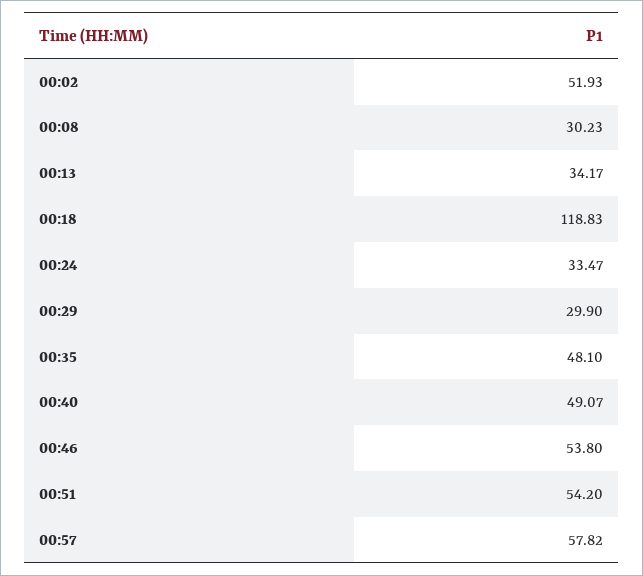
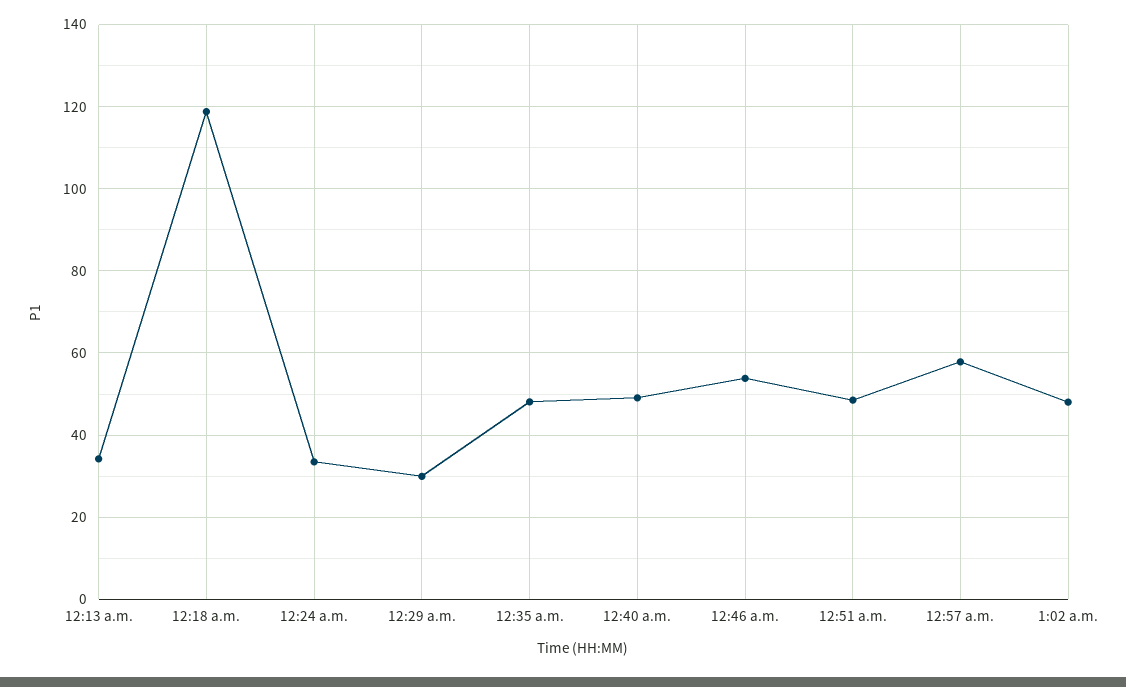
00:02: 51.93 -> none
00:08: 30.23 -> none
00:51: 54.2 -> 48
1:02 a.m.: none -> 48

